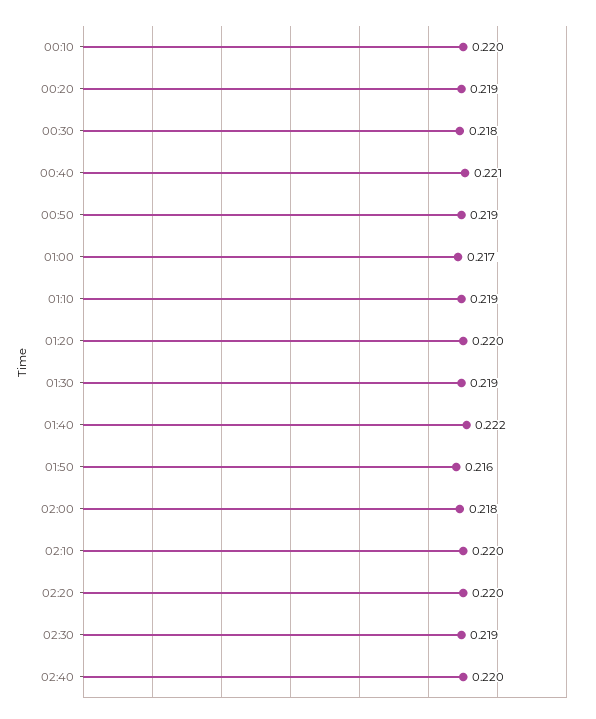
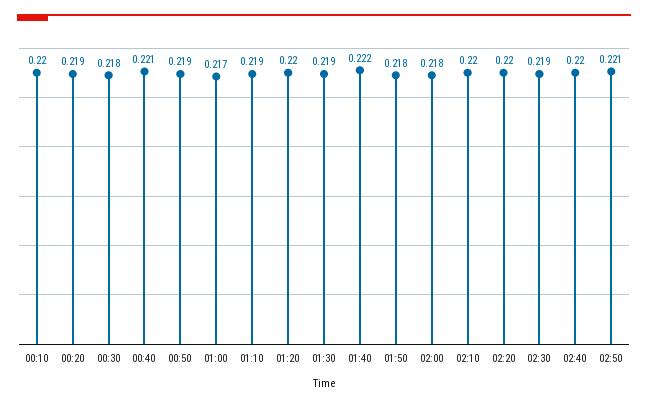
01:50: 0.216 -> 0.218
02:50: none -> 0.221

